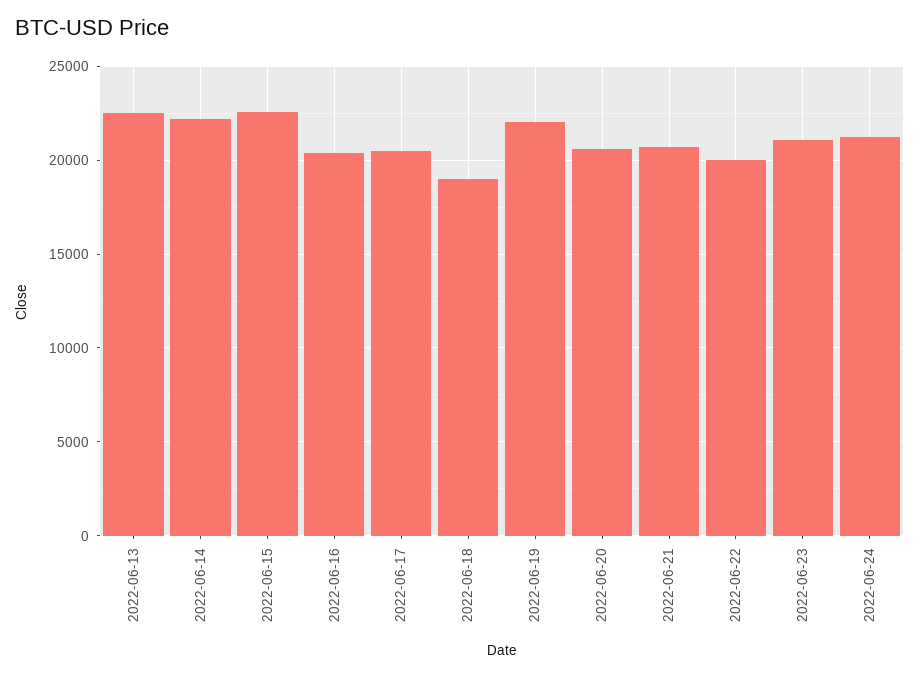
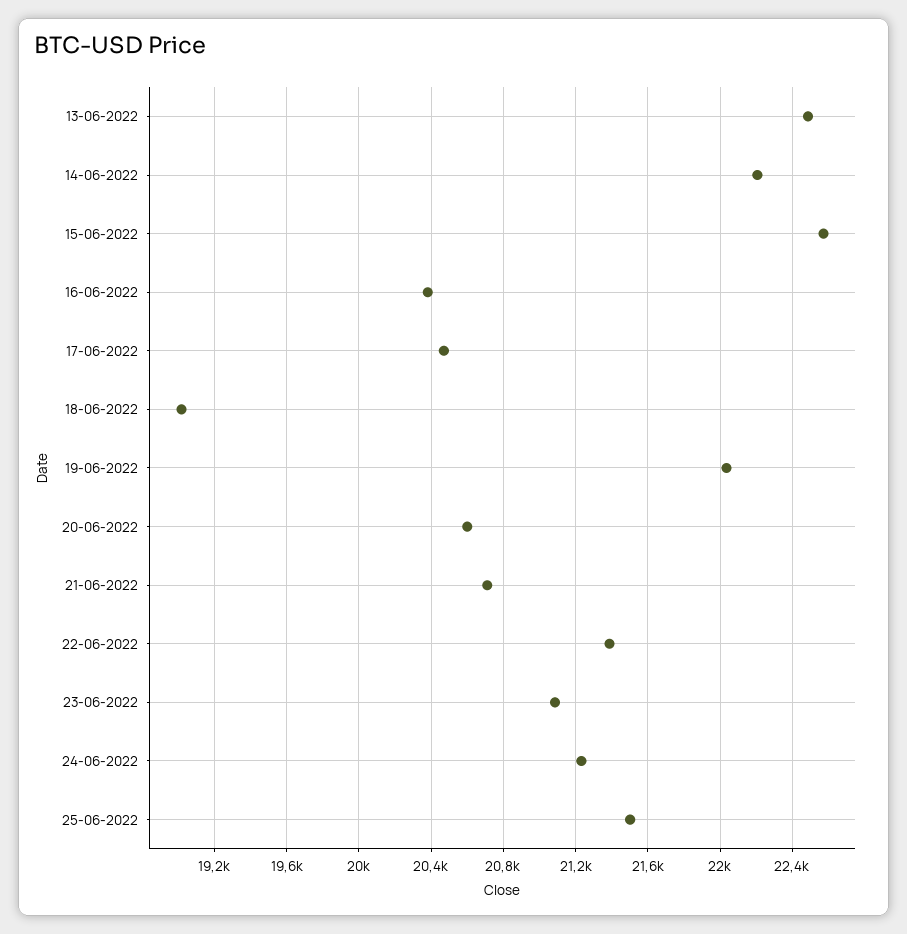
2022-06-22: 20000 -> 21400
25-06-2022: none -> 21500

